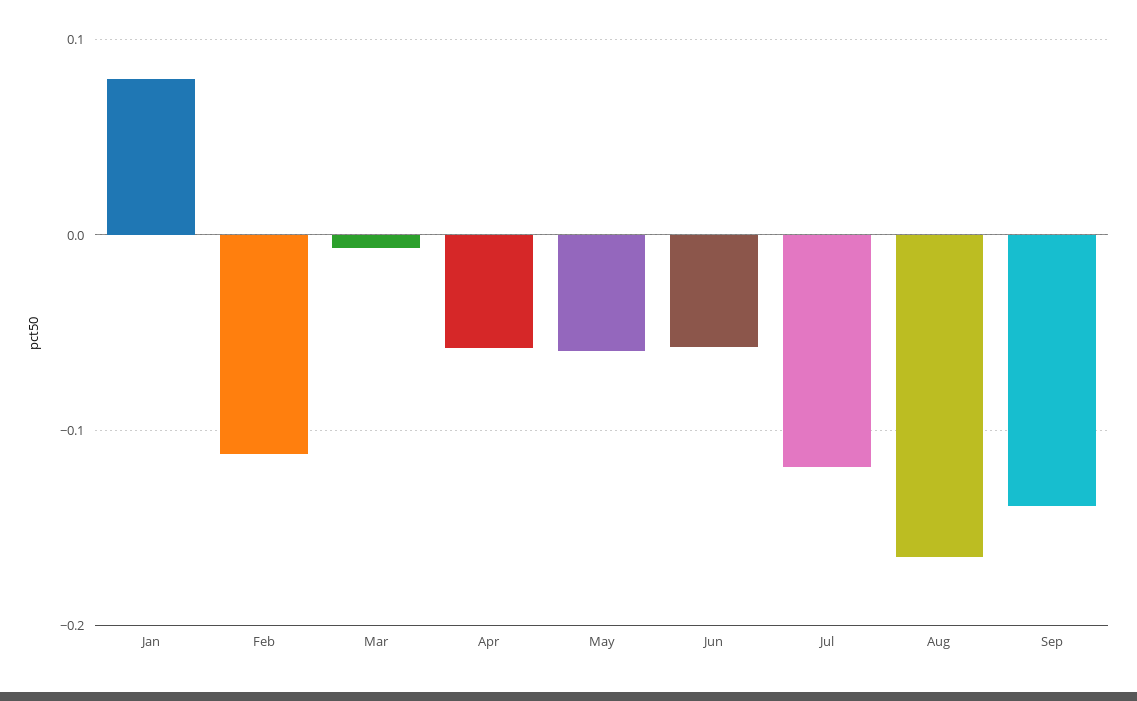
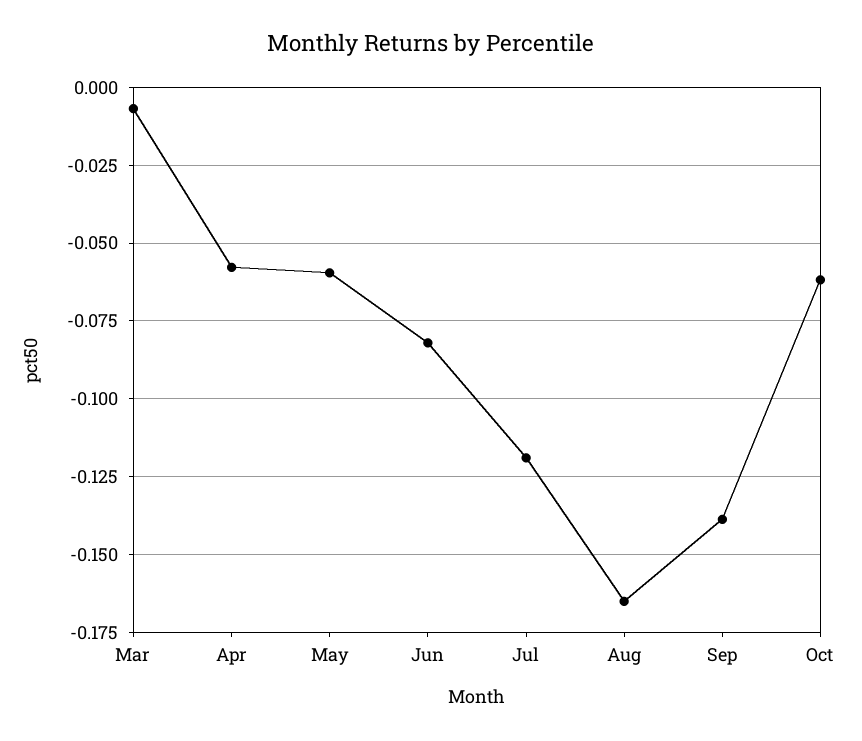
Jan: 0.08 -> none
Feb: -0.11 -> none
Jun: -0.06 -> -0.0825
Oct: none -> -0.0625

